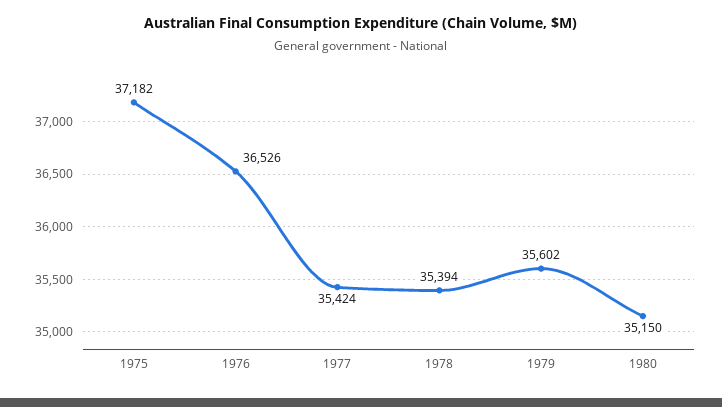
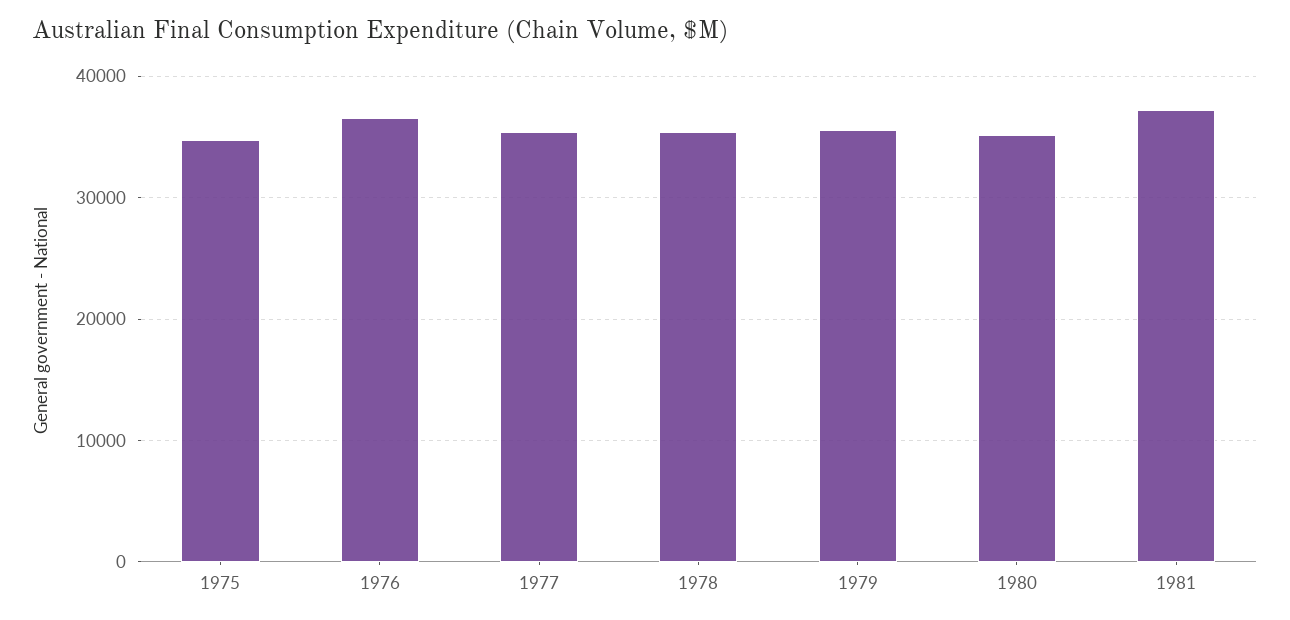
1975: 37182 -> 35000
1981: none -> 37000

